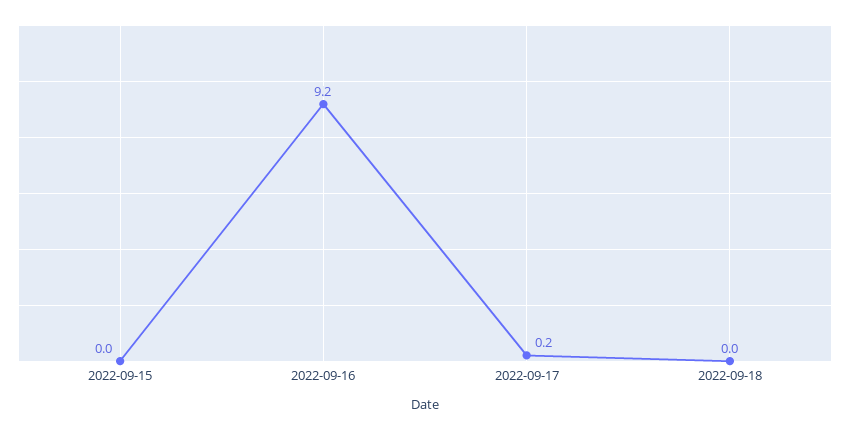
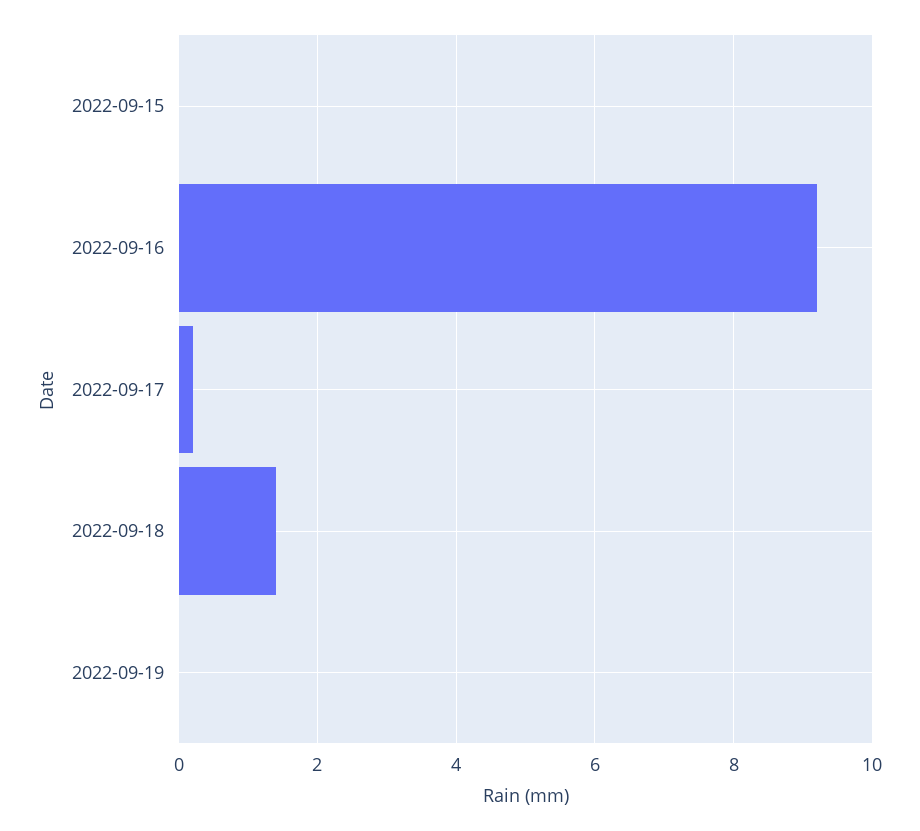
2022-09-18: 0 -> 1.5
2022-09-19: none -> 0

